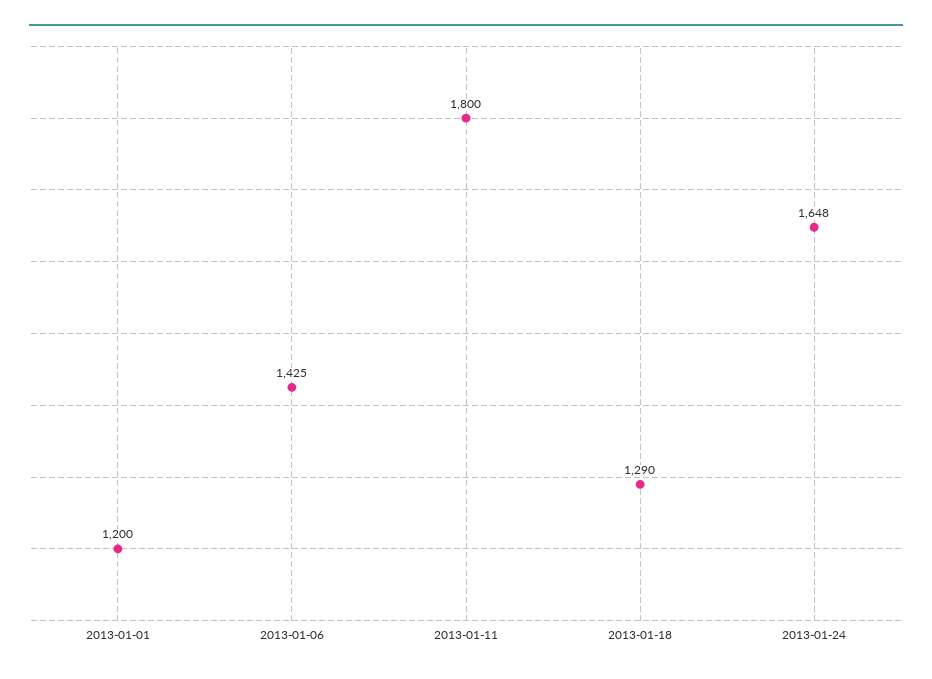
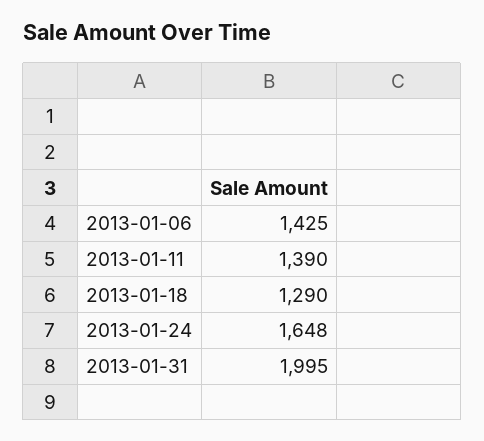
2013-01-01: 1200 -> none
2013-01-11: 1800 -> 1390
2013-01-31: none -> 1995

